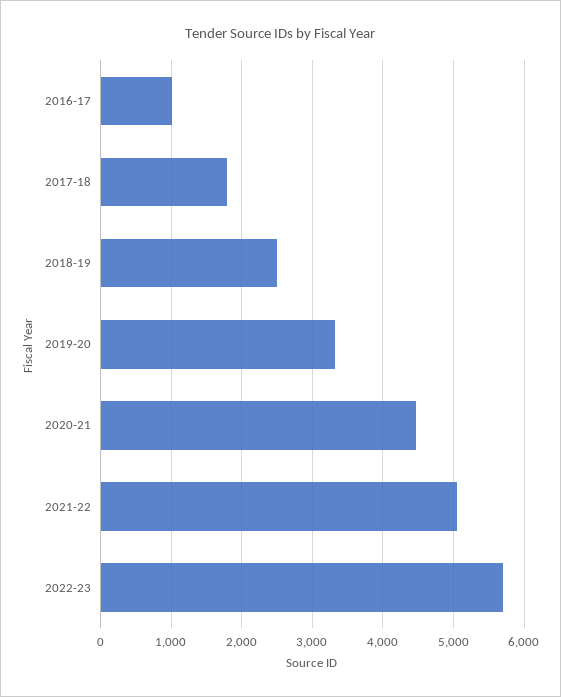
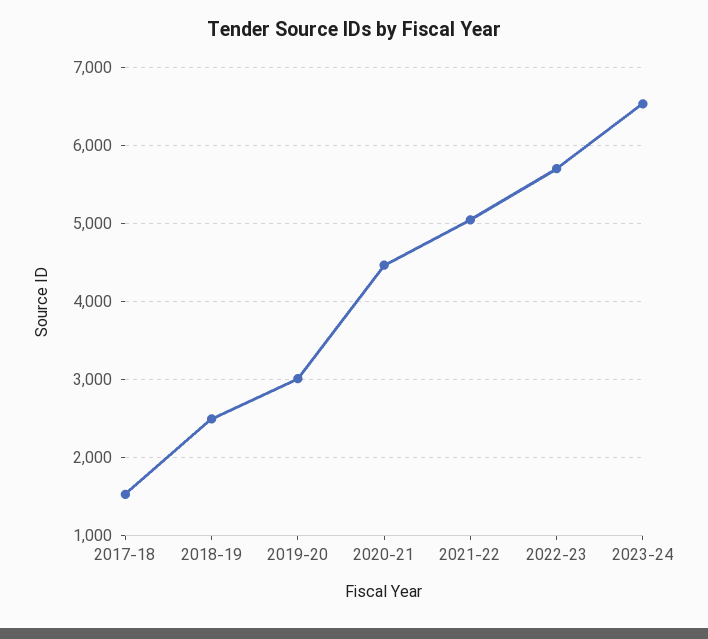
2016-17: 1000 -> none
2017-18: 1800 -> 1500
2019-20: 3300 -> 3000
2023-24: none -> 6500

